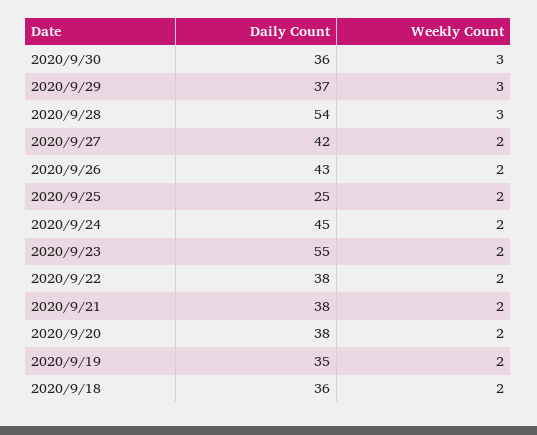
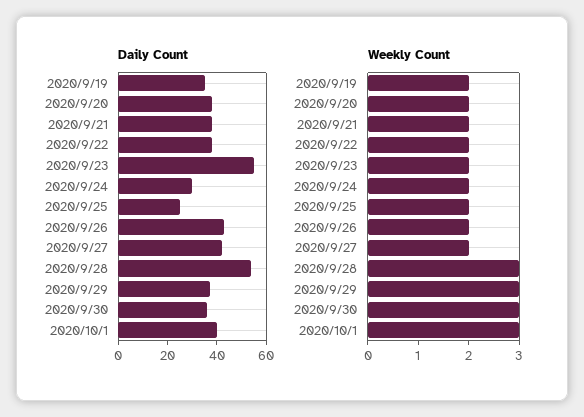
Daily Count, 2020/9/24: 45 -> 30
Daily Count, 2020/9/18: 36 -> none
Weekly Count, 2020/9/18: 2 -> none
Daily Count, 2020/10/1: none -> 40
Weekly Count, 2020/10/1: none -> 3

